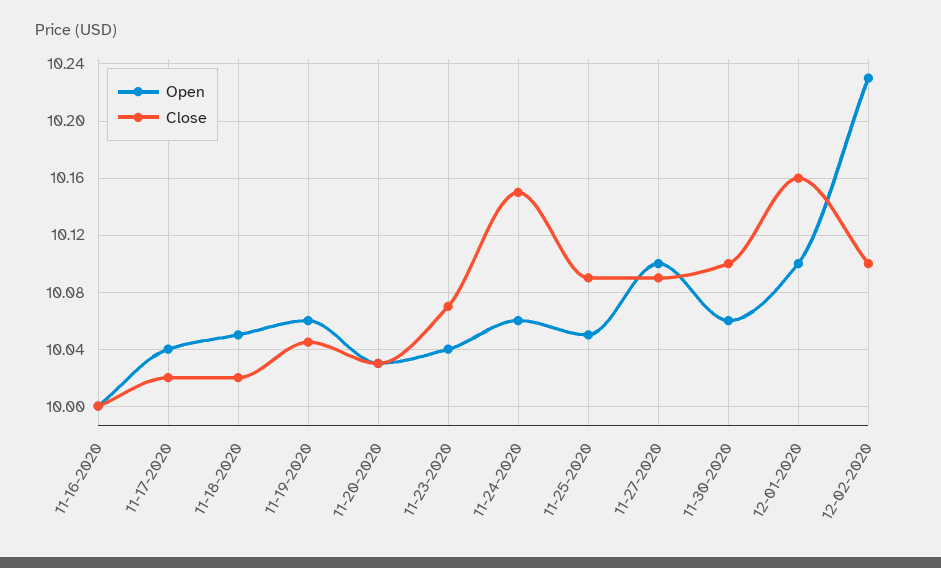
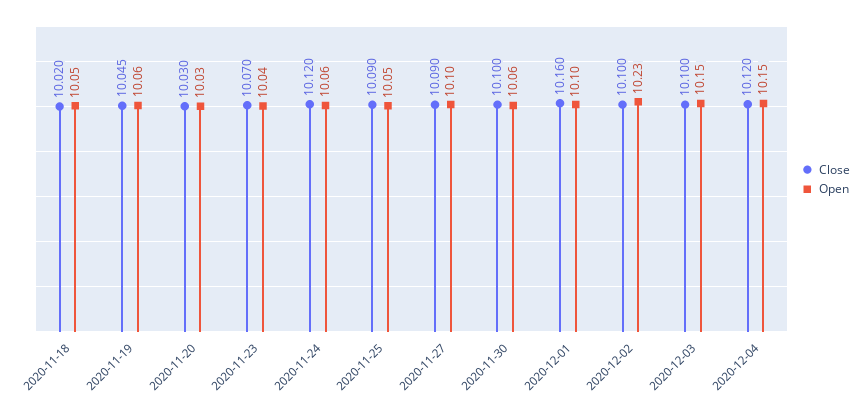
Open, 11-16-2020: 10 -> none
Close, 11-16-2020: 10 -> none
Open, 11-17-2020: 10.04 -> none
Close, 11-17-2020: 10.02 -> none
Close, 11-24-2020: 10.15 -> 10.12
Close, 2020-12-03: none -> 10.1
Open, 2020-12-03: none -> 10.15
Close, 2020-12-04: none -> 10.12
Open, 2020-12-04: none -> 10.15

